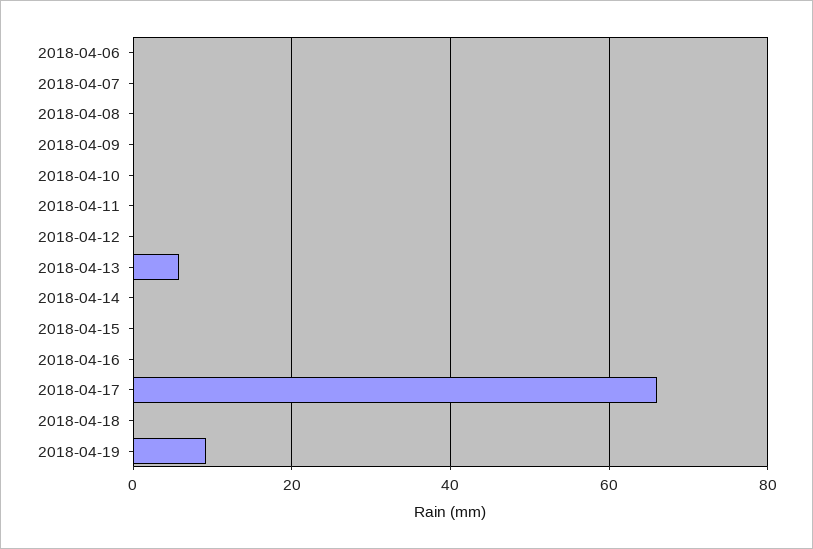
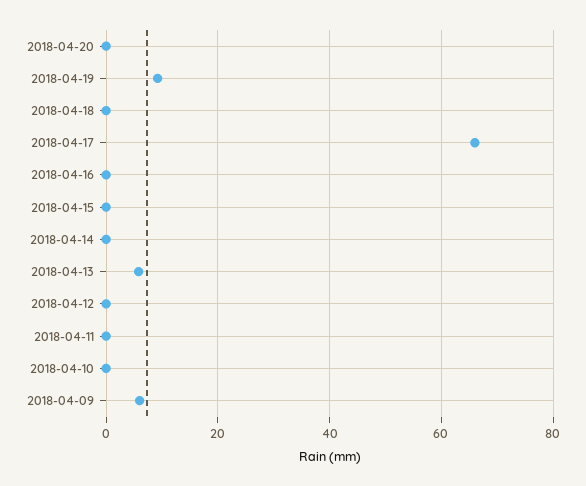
2018-04-06: 0 -> none
2018-04-07: 0 -> none
2018-04-08: 0 -> none
2018-04-09: 0 -> 6
2018-04-20: none -> 0

